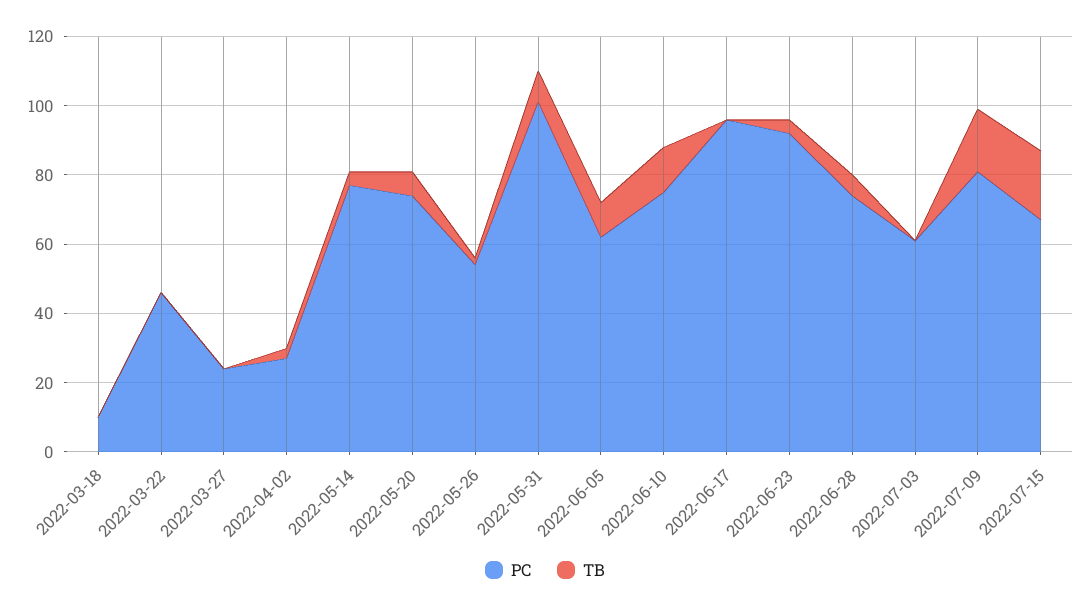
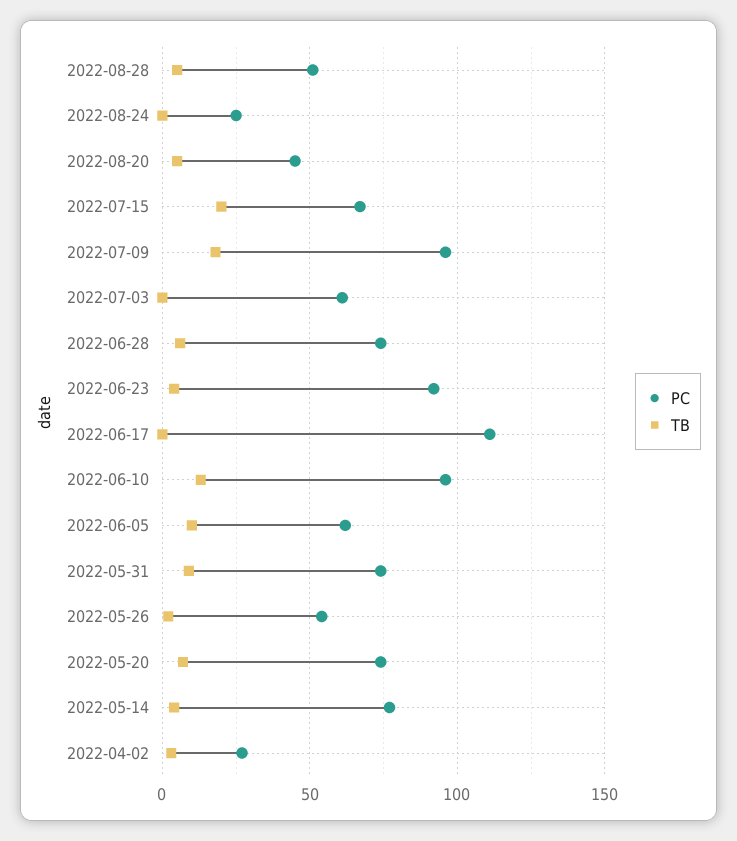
PC, 2022-03-18: 10 -> none
TB, 2022-03-18: 0 -> none
PC, 2022-03-22: 45 -> none
TB, 2022-03-22: 0 -> none
PC, 2022-03-27: 25 -> none
TB, 2022-03-27: 0 -> none
PC, 2022-05-31: 100 -> 75
PC, 2022-06-10: 75 -> 95
PC, 2022-06-17: 95 -> 110
PC, 2022-07-09: 80 -> 95
PC, 2022-08-28: none -> 50
TB, 2022-08-28: none -> 5
PC, 2022-08-24: none -> 25
TB, 2022-08-24: none -> 0
PC, 2022-08-20: none -> 45
TB, 2022-08-20: none -> 5

